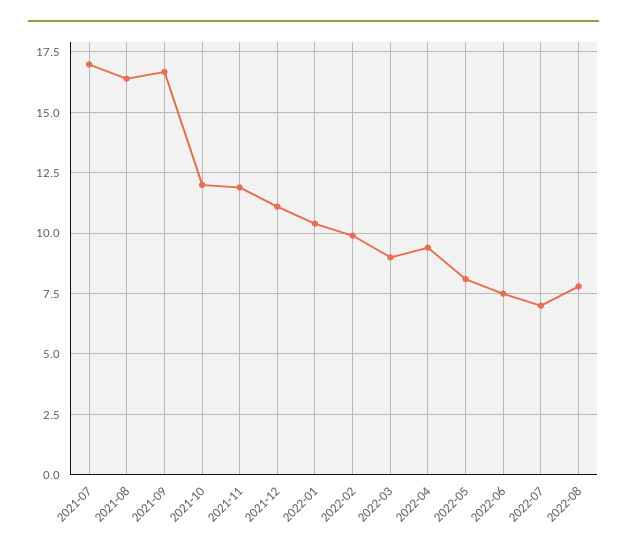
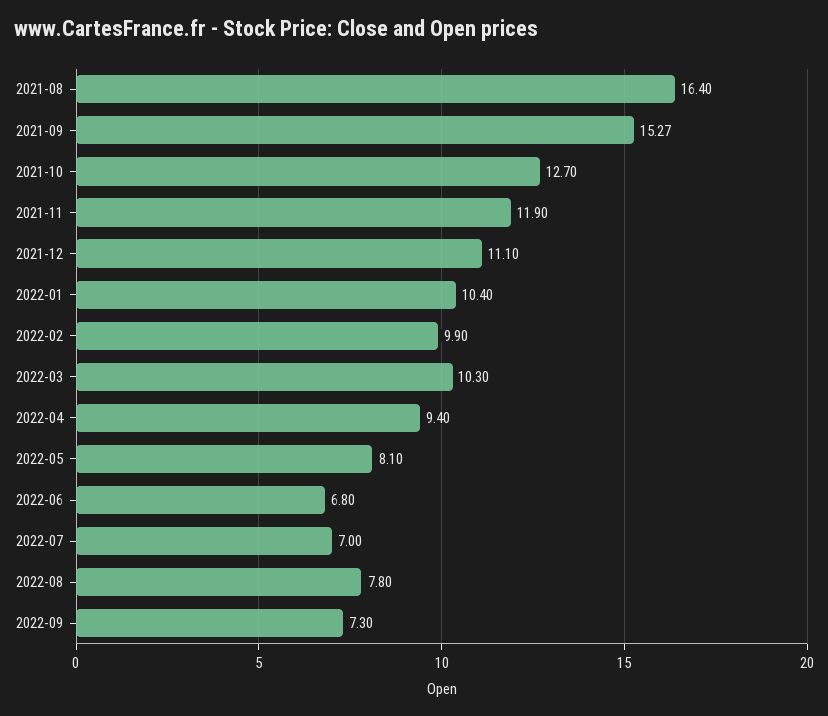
2021-07: 17 -> none
2021-09: 16.75 -> 15.27
2021-10: 12 -> 12.7
2022-03: 9 -> 10.3
2022-06: 7.5 -> 6.8
2022-09: none -> 7.3

